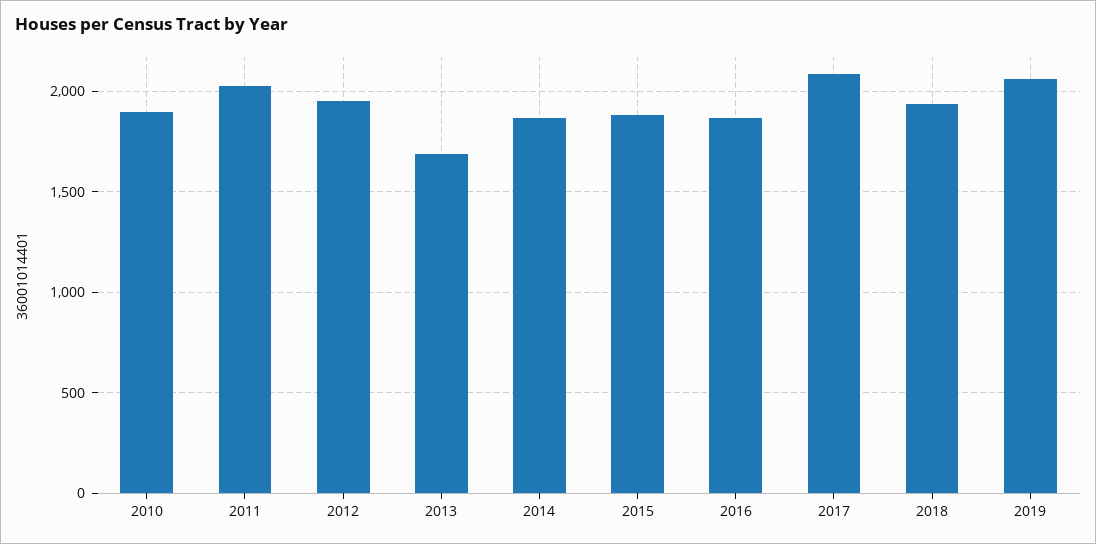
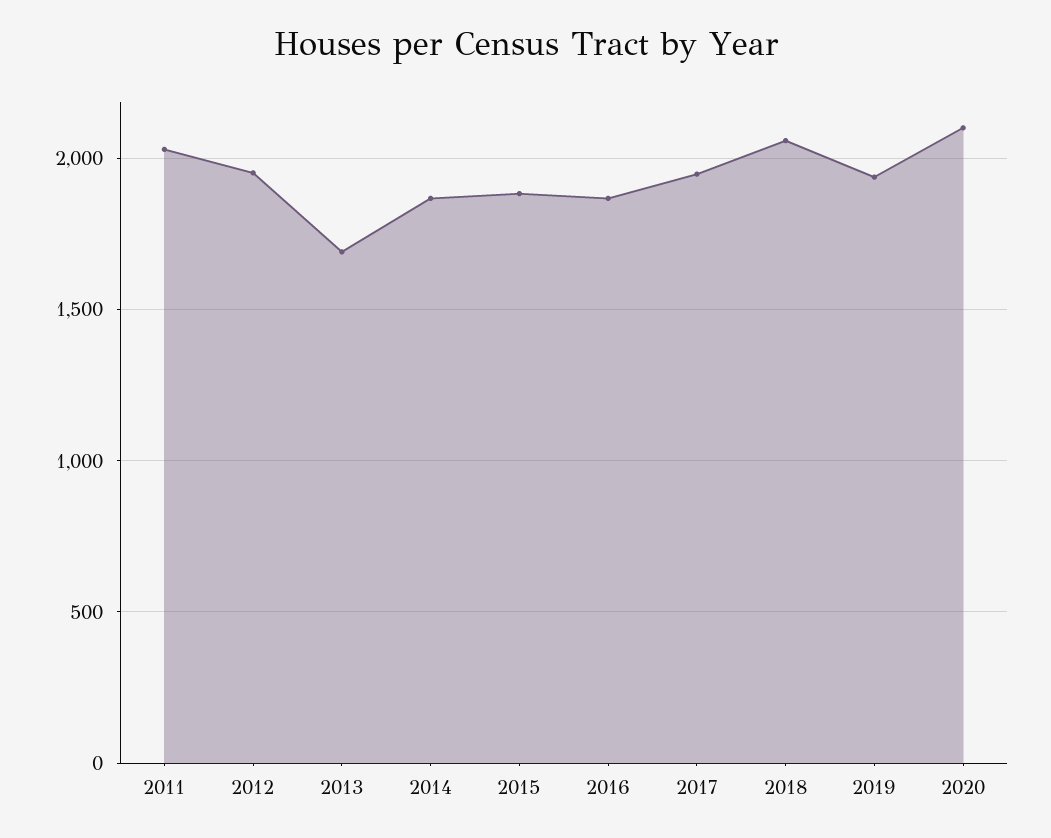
2010: 1900 -> none
2017: 2100 -> 1950
2018: 1950 -> 2050
2019: 2050 -> 1950
2020: none -> 2100

